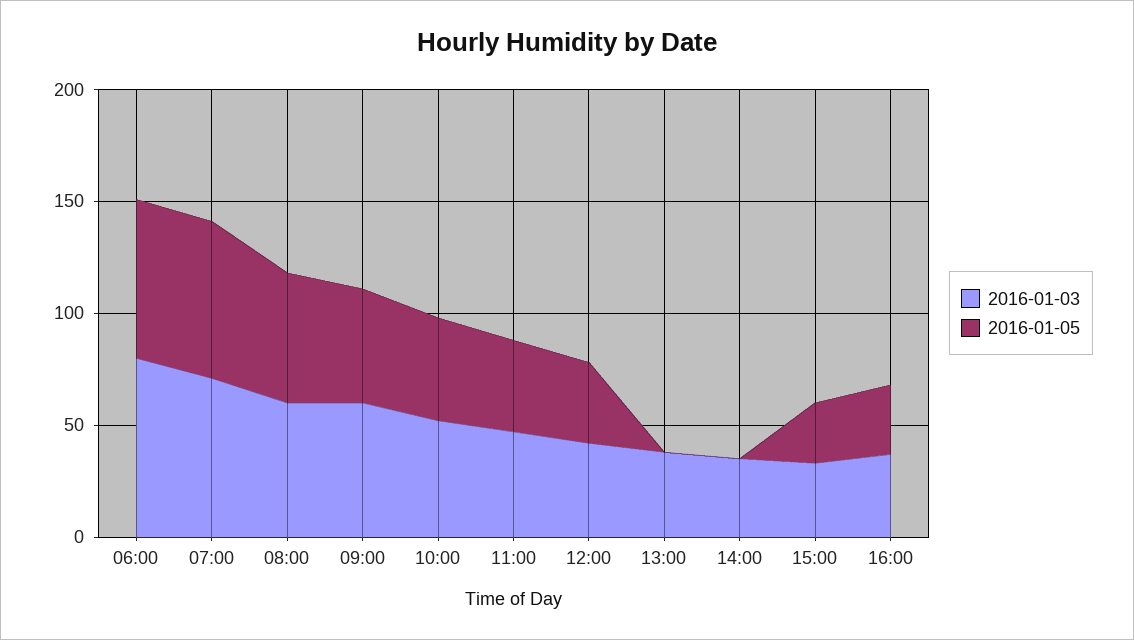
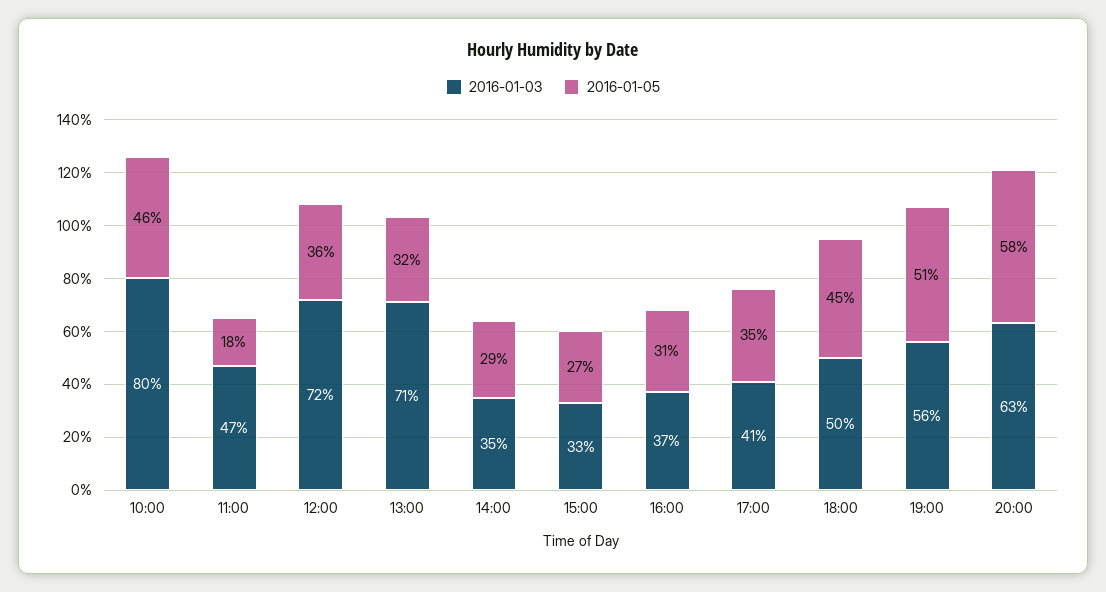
2016-01-03, 06:00: 80 -> none
2016-01-05, 06:00: 70 -> none
2016-01-03, 07:00: 70 -> none
2016-01-05, 07:00: 70 -> none
2016-01-03, 08:00: 60 -> none
2016-01-05, 08:00: 60 -> none
2016-01-03, 09:00: 60 -> none
2016-01-05, 09:00: 50 -> none
2016-01-03, 10:00: 50 -> 80
2016-01-05, 11:00: 40 -> 18
2016-01-03, 12:00: 40 -> 72
2016-01-03, 13:00: 40 -> 71
2016-01-05, 13:00: 0 -> 32
2016-01-05, 14:00: 0 -> 29
2016-01-03, 17:00: none -> 41
2016-01-05, 17:00: none -> 35
2016-01-03, 18:00: none -> 50
2016-01-05, 18:00: none -> 45
2016-01-03, 19:00: none -> 56
2016-01-05, 19:00: none -> 51
2016-01-03, 20:00: none -> 63
2016-01-05, 20:00: none -> 58

